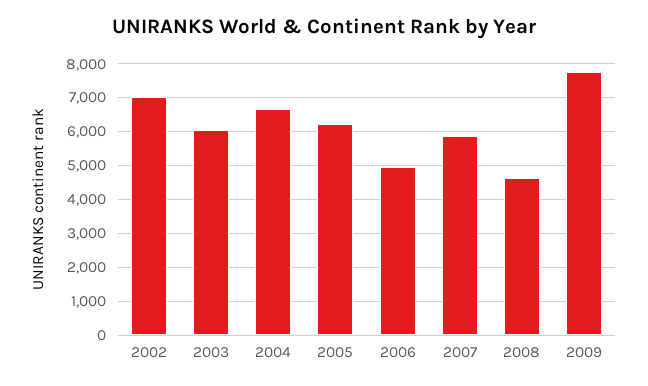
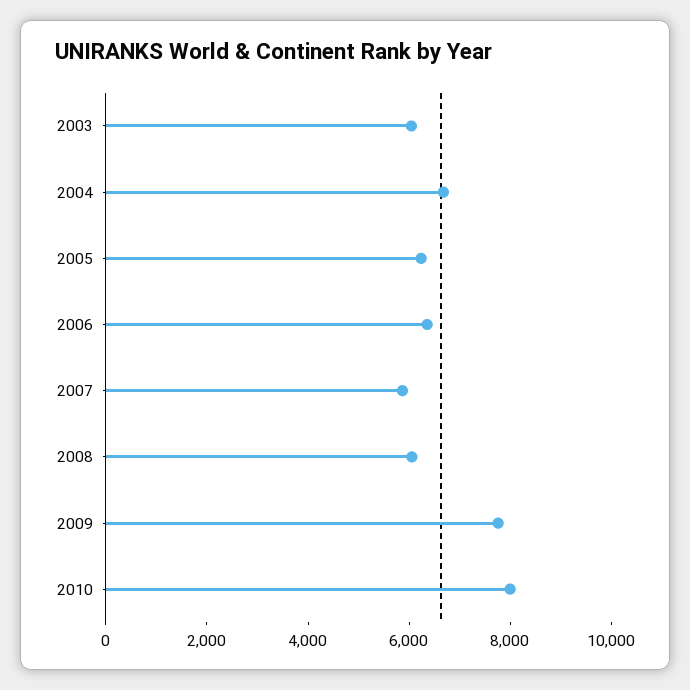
2002: 7000 -> none
2006: 5000 -> 6500
2008: 4600 -> 6000
2010: none -> 8000

